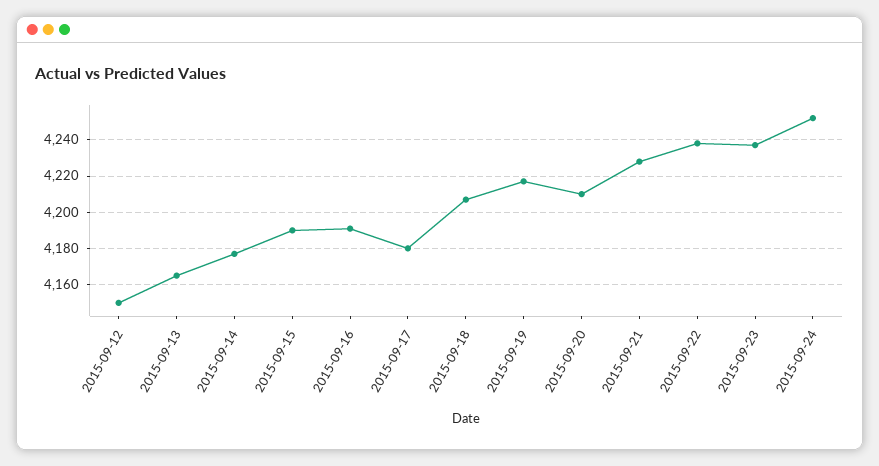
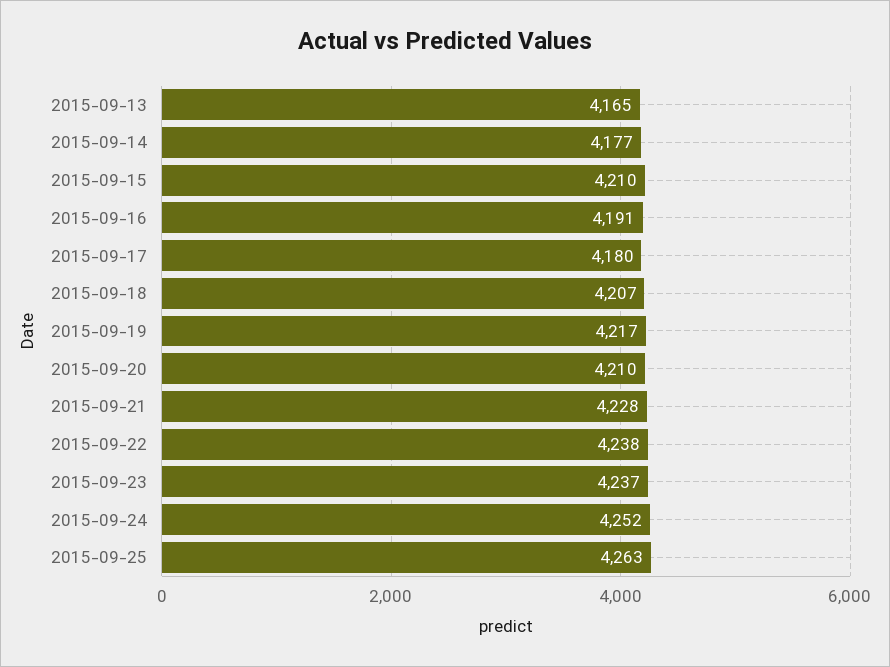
2015-09-12: 4150 -> none
2015-09-15: 4190 -> 4210
2015-09-25: none -> 4263

